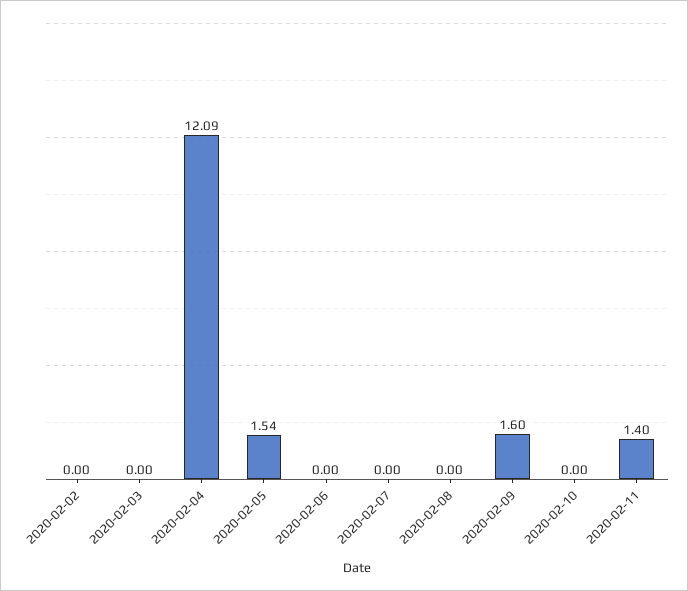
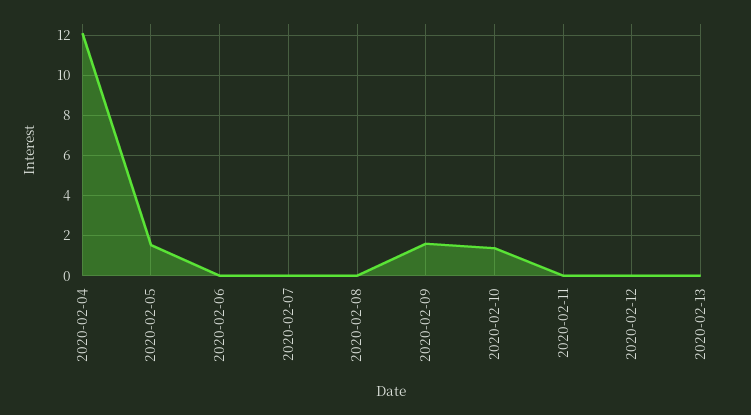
2020-02-02: 0 -> none
2020-02-03: 0 -> none
2020-02-10: 0 -> 1.5
2020-02-11: 1.4 -> 0
2020-02-12: none -> 0
2020-02-13: none -> 0

